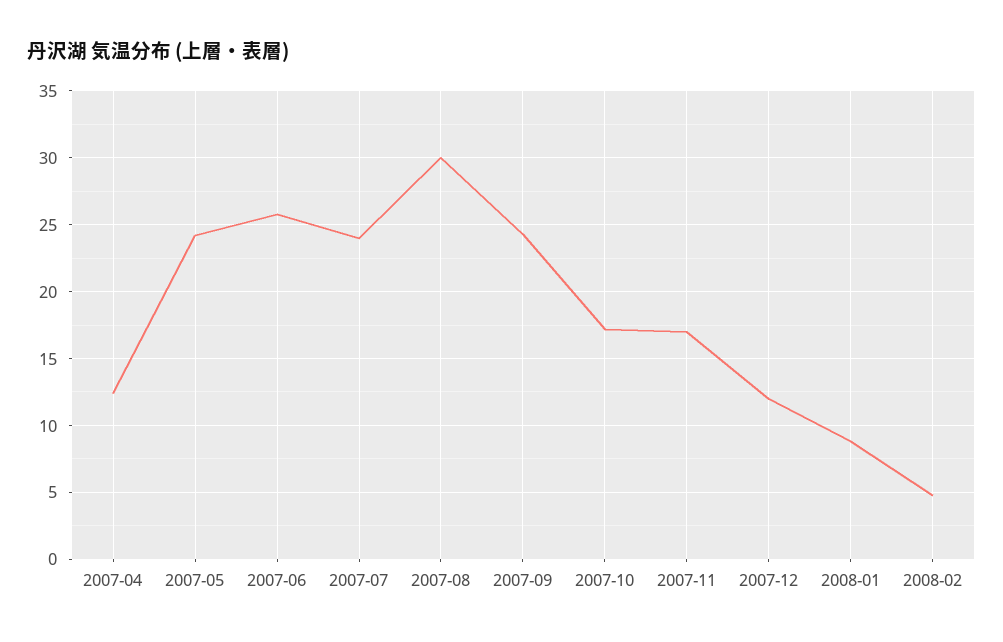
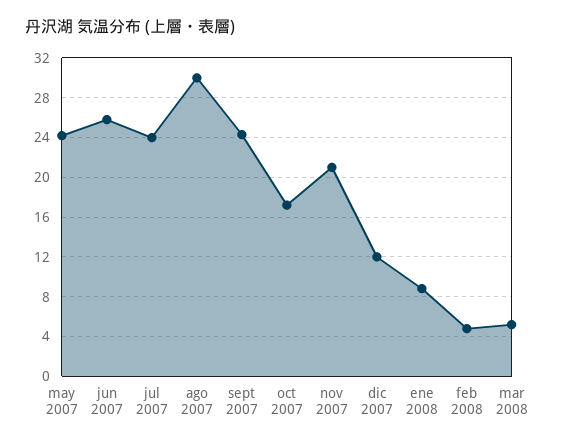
2007-04: 12.5 -> none
2007-11: 17 -> 21
mar 2008: none -> 5

